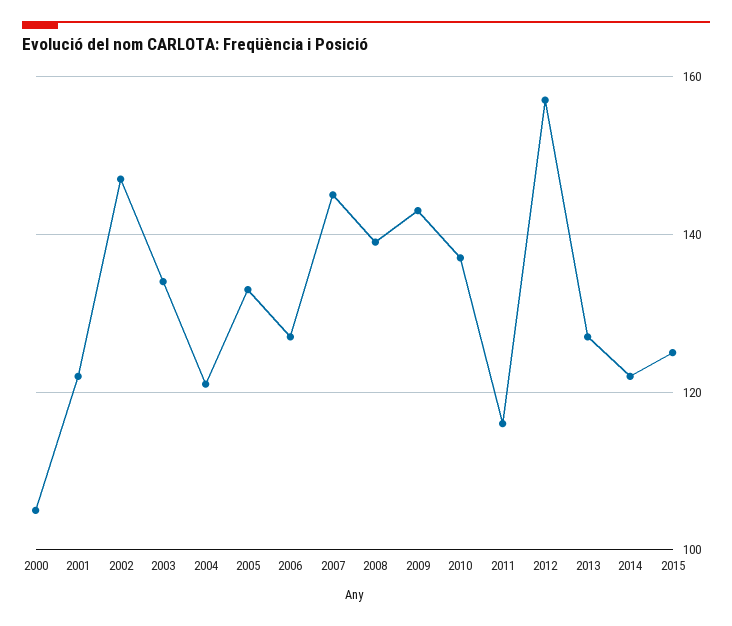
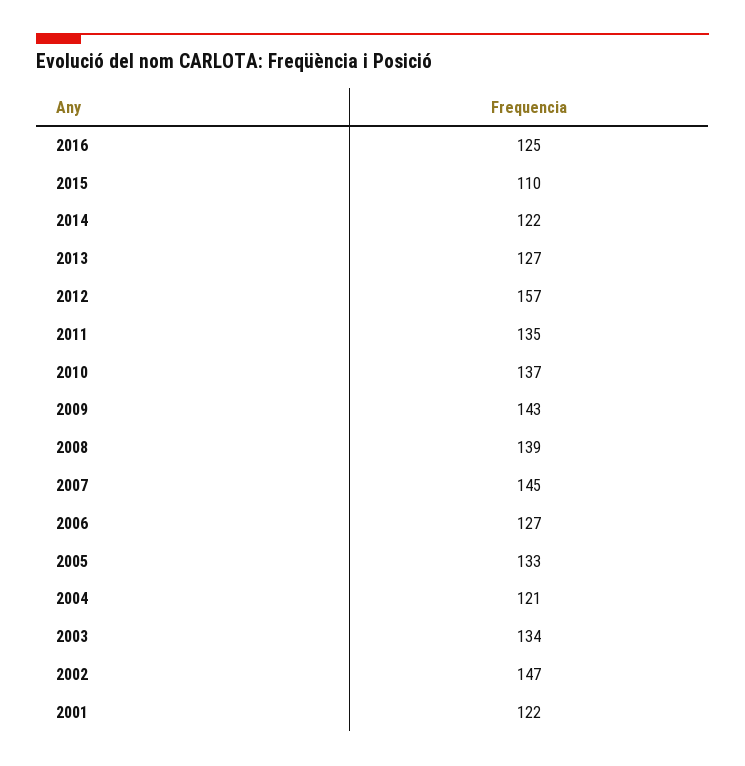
2000: 105 -> none
2011: 115 -> 135
2015: 125 -> 110
2016: none -> 125

